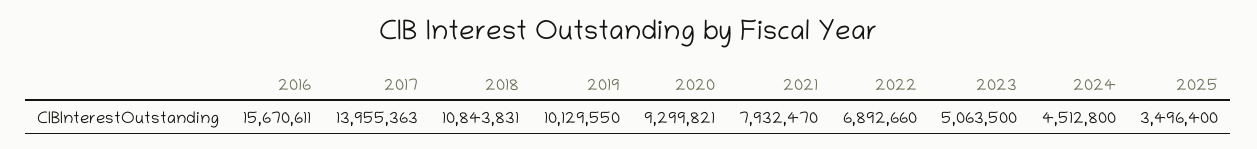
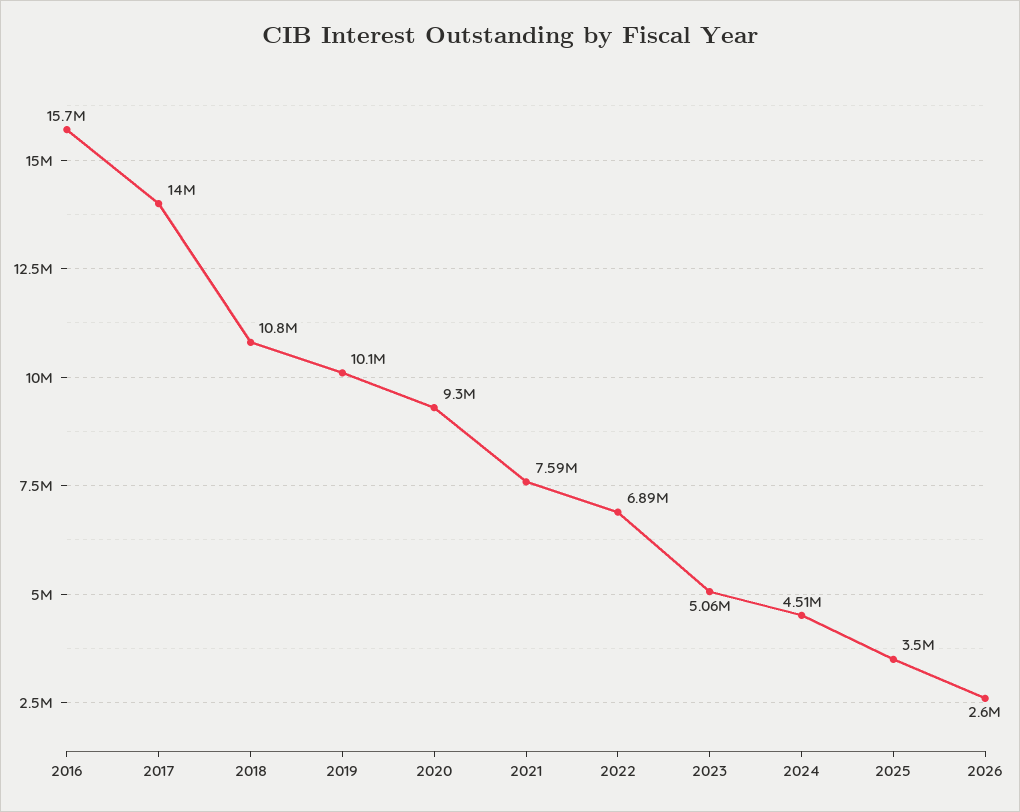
2021: 7932470 -> 7590000
2026: none -> 2600000

